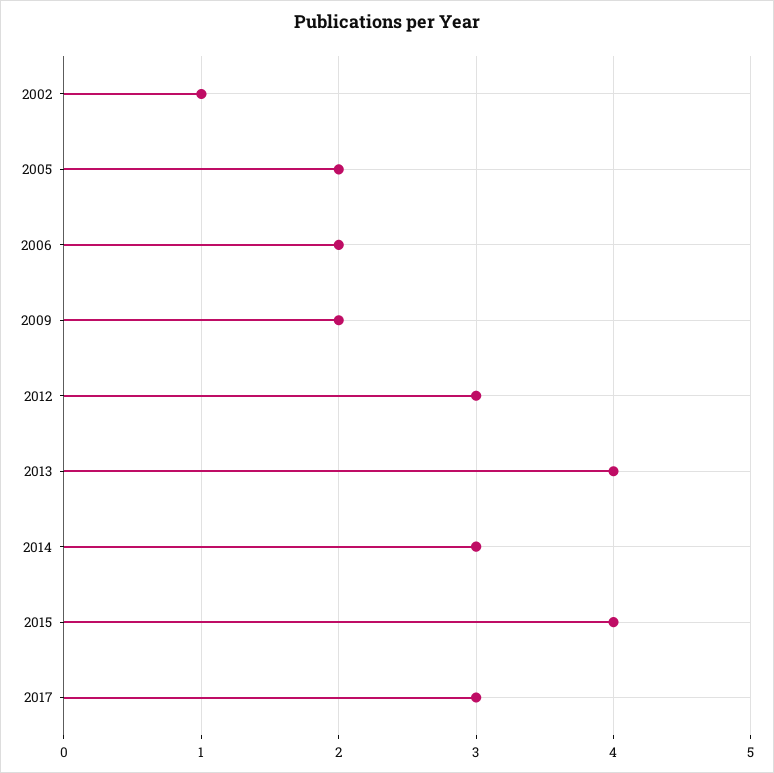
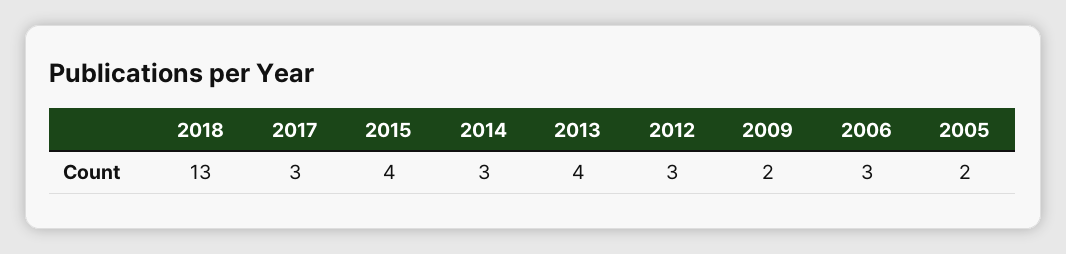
2002: 1 -> none
2006: 2 -> 3
2018: none -> 13

